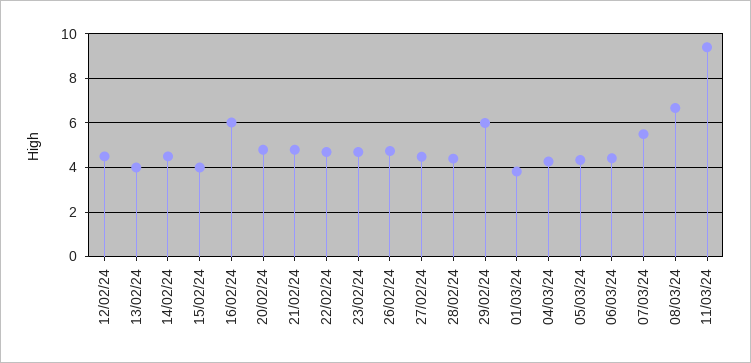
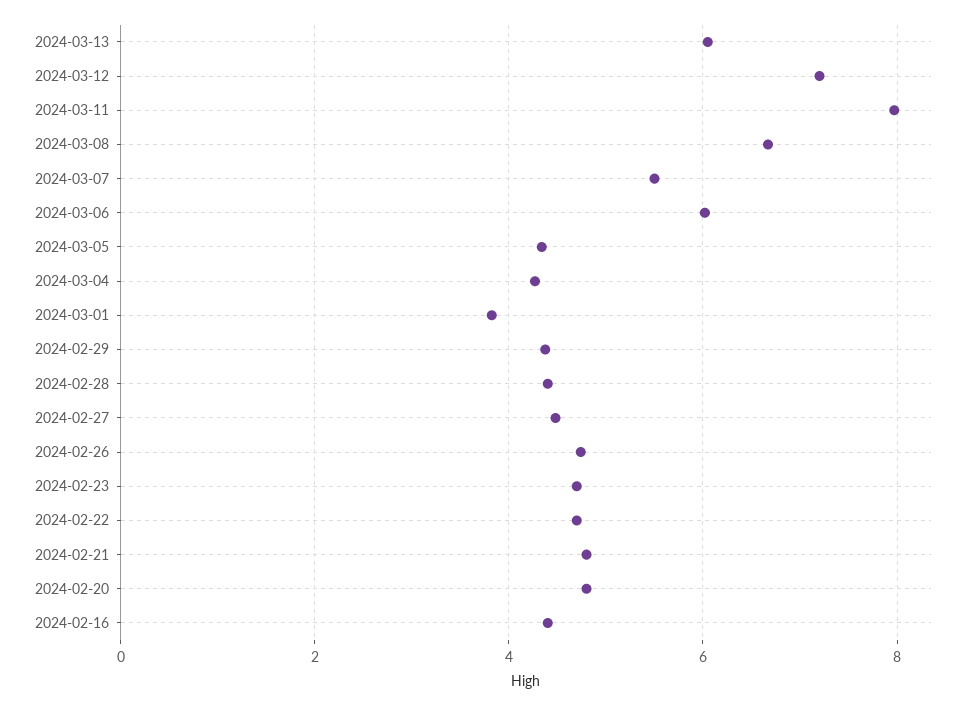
12/02/24: 4.5 -> none
13/02/24: 4 -> none
14/02/24: 4.5 -> none
15/02/24: 4 -> none
16/02/24: 6 -> 4.4
29/02/24: 6 -> 4.4
06/03/24: 4.5 -> 6
11/03/24: 9.5 -> 8
2024-03-13: none -> 6
2024-03-12: none -> 7.2

